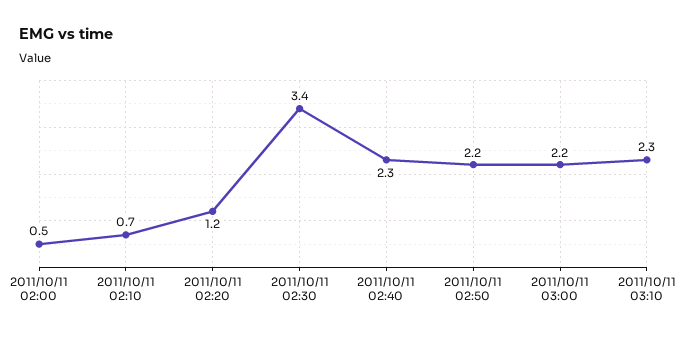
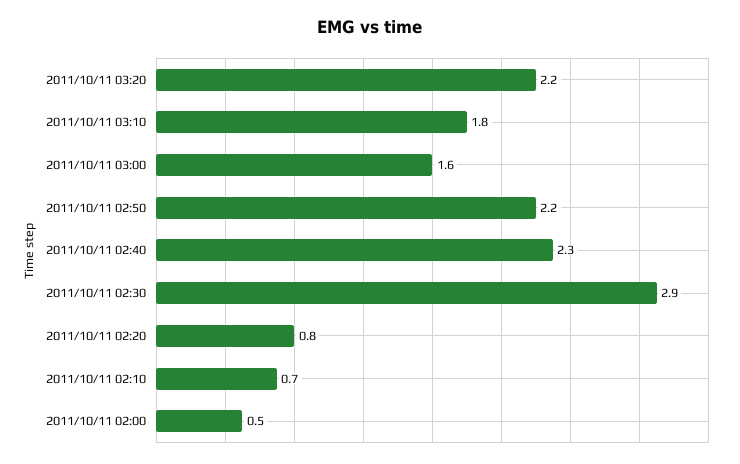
2011/10/11 02:20: 1.2 -> 0.8
2011/10/11 02:30: 3.4 -> 2.9
2011/10/11 03:00: 2.2 -> 1.6
2011/10/11 03:10: 2.3 -> 1.8
2011/10/11 03:20: none -> 2.2

